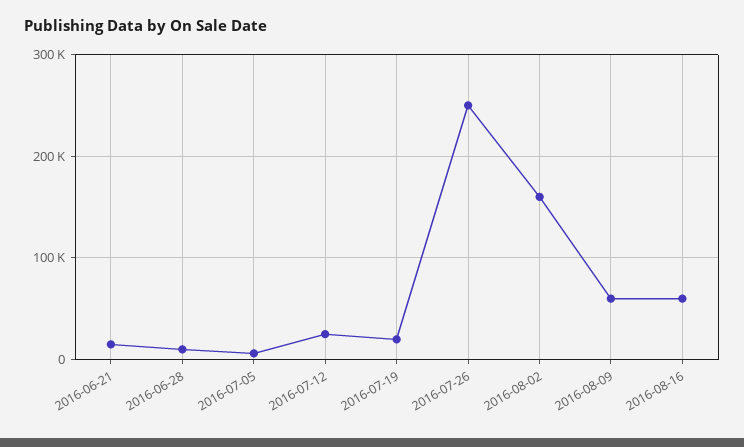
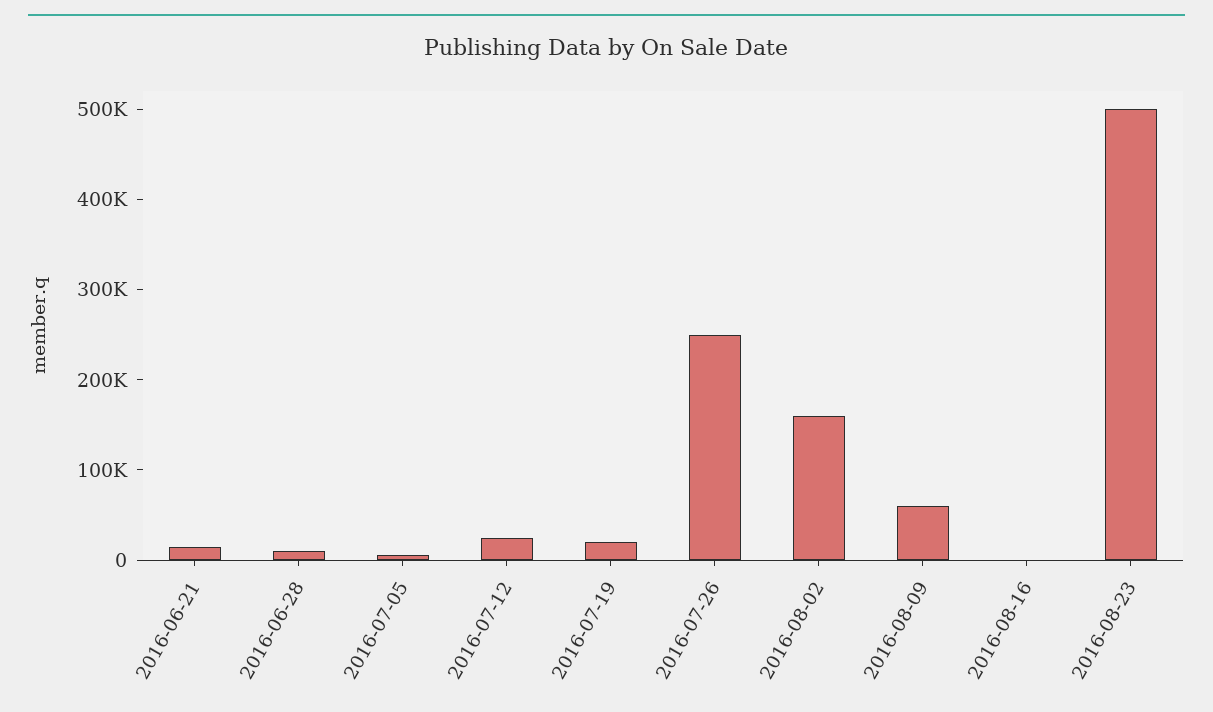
2016-08-16: 60000 -> 0
2016-08-23: none -> 500000

